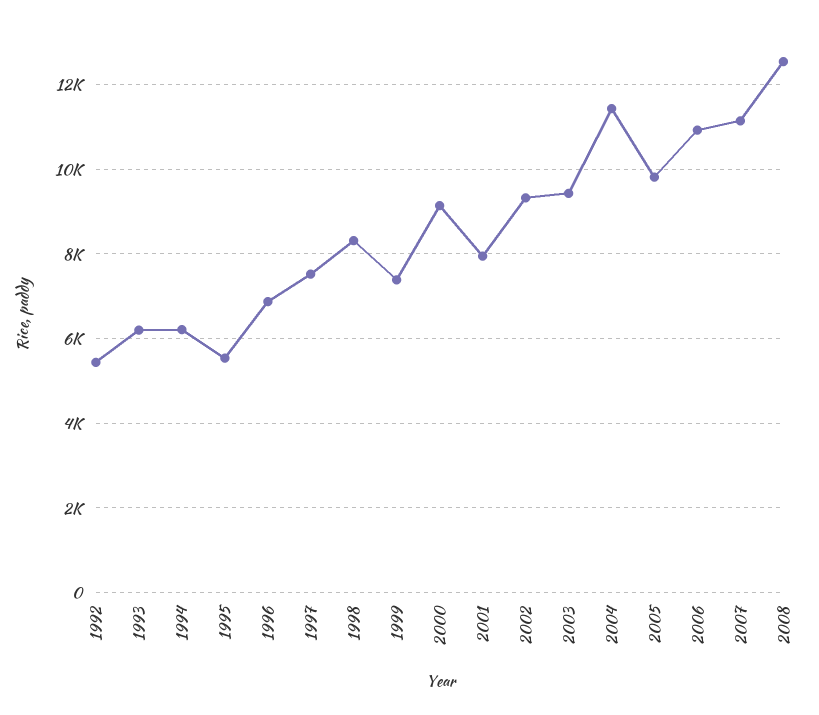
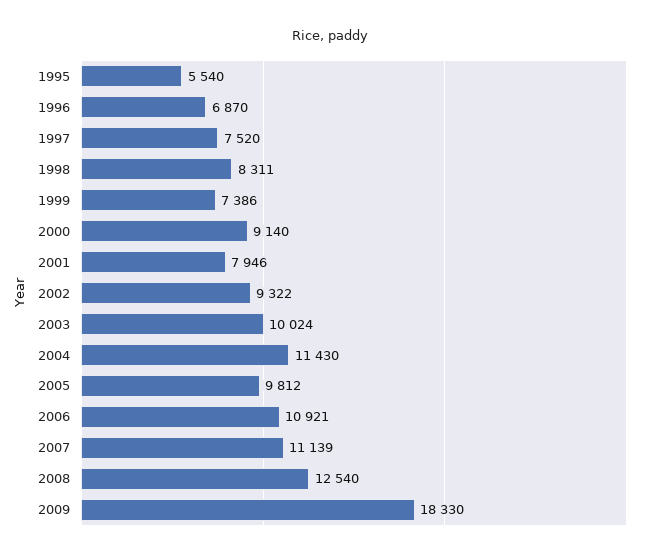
1992: 5400 -> none
1993: 6200 -> none
1994: 6200 -> none
2003: 9400 -> 10024
2009: none -> 18330

